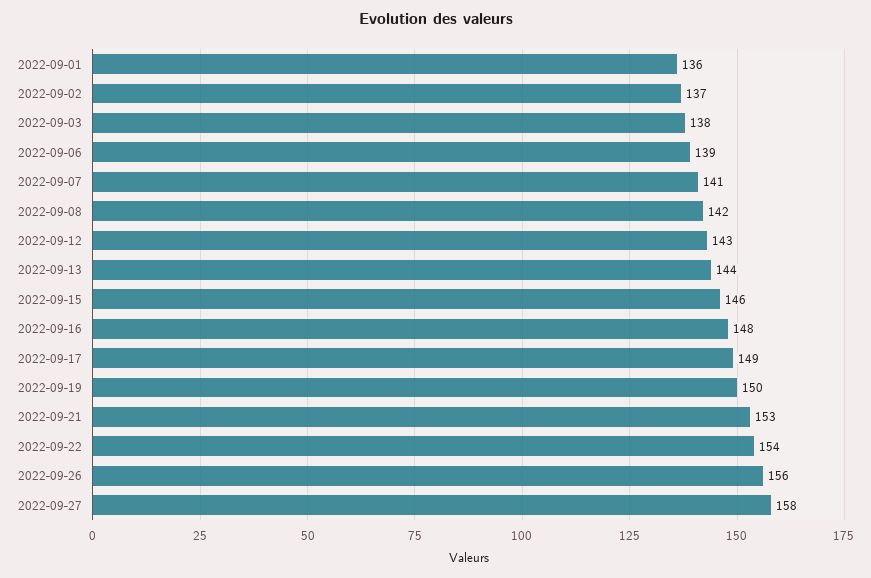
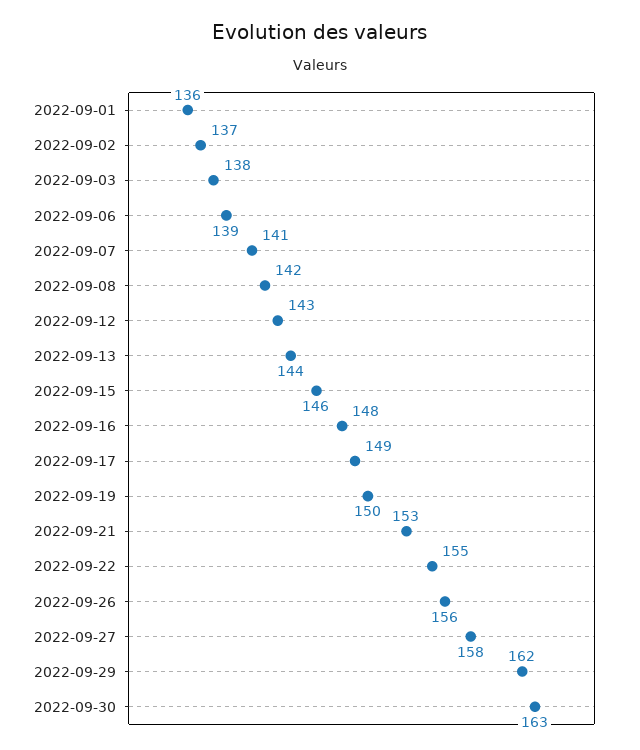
2022-09-22: 154 -> 155
2022-09-29: none -> 162
2022-09-30: none -> 163

